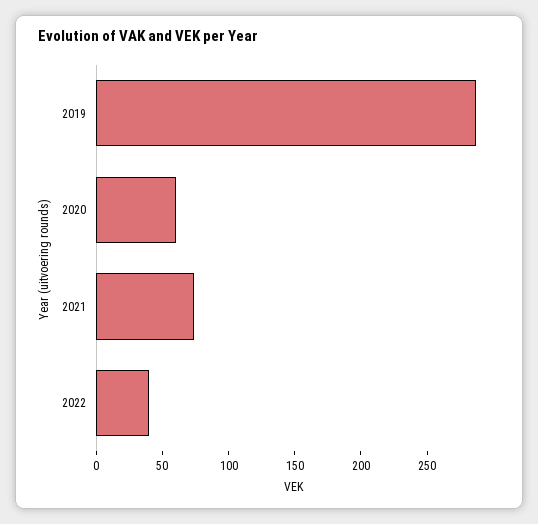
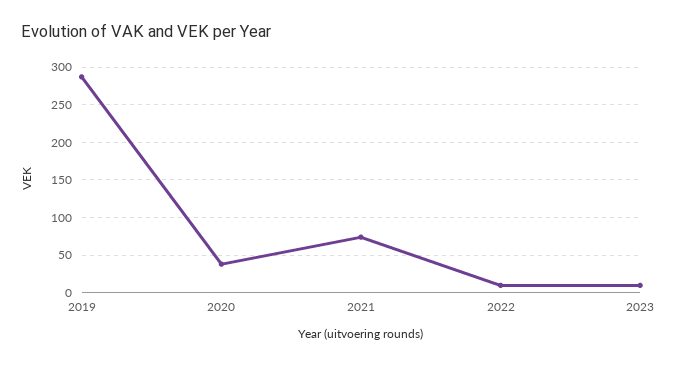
2020: 60 -> 40
2022: 40 -> 10
2023: none -> 10

